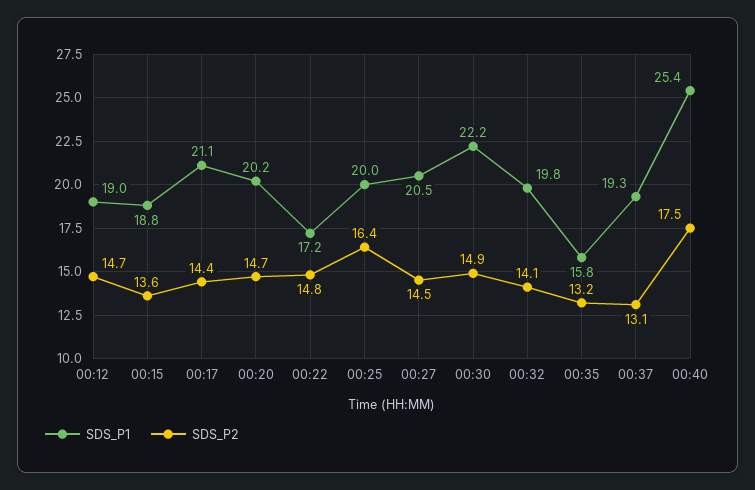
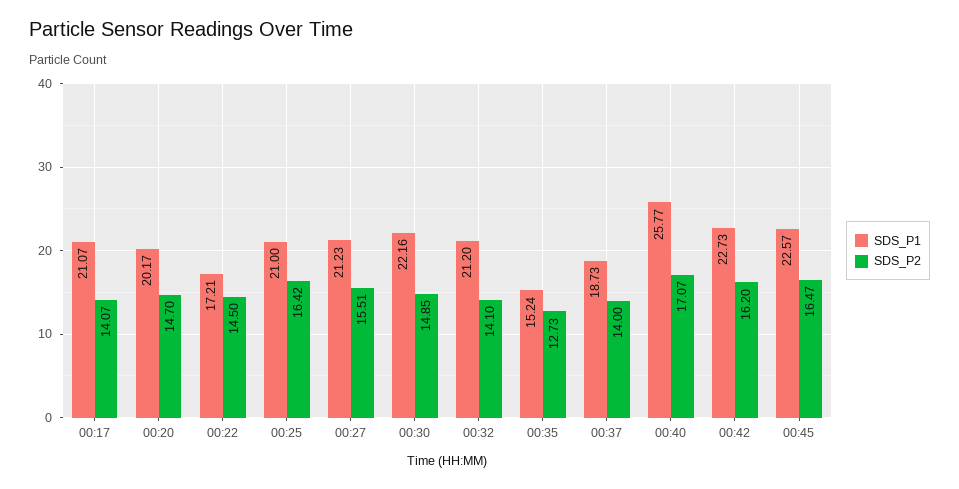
SDS_P1, 00:12: 19 -> none
SDS_P2, 00:12: 14.7 -> none
SDS_P1, 00:15: 18.8 -> none
SDS_P2, 00:15: 13.6 -> none
SDS_P2, 00:17: 14.4 -> 14.07
SDS_P2, 00:22: 14.8 -> 14.5
SDS_P1, 00:25: 20 -> 21
SDS_P1, 00:27: 20.5 -> 21.23
SDS_P2, 00:27: 14.5 -> 15.51
SDS_P1, 00:32: 19.8 -> 21.2
SDS_P1, 00:35: 15.8 -> 15.24
SDS_P2, 00:35: 13.2 -> 12.73
SDS_P1, 00:37: 19.3 -> 18.73
SDS_P2, 00:37: 13.1 -> 14
SDS_P1, 00:40: 25.4 -> 25.77
SDS_P2, 00:40: 17.5 -> 17.07
SDS_P1, 00:42: none -> 22.73
SDS_P2, 00:42: none -> 16.2
SDS_P1, 00:45: none -> 22.57
SDS_P2, 00:45: none -> 16.47

